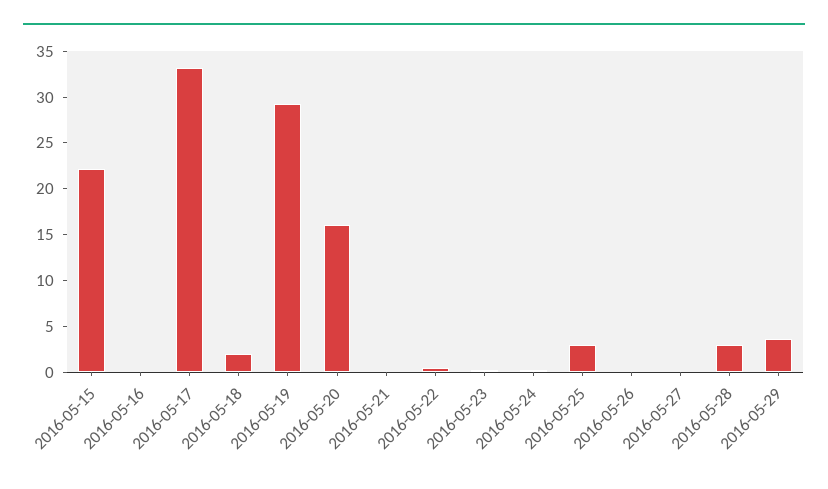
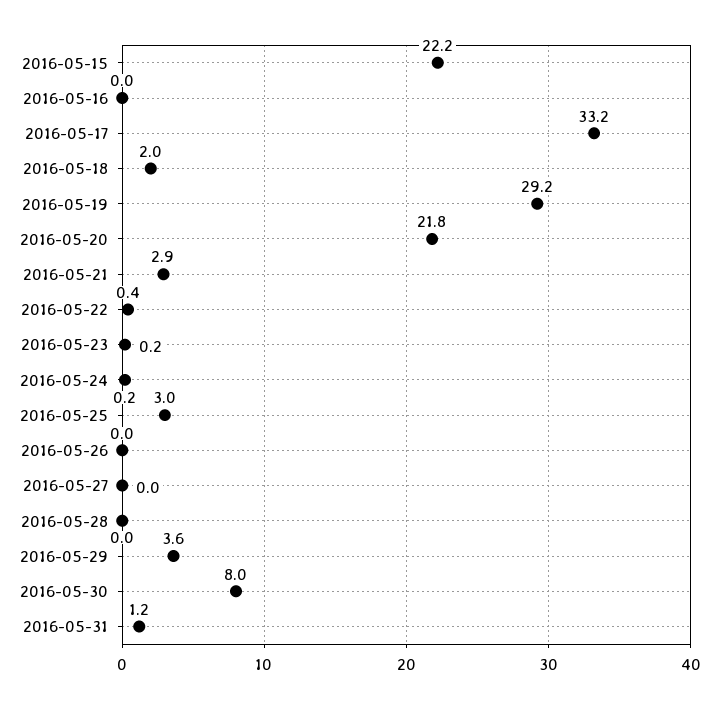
2016-05-20: 16 -> 21.8
2016-05-21: 0 -> 2.9
2016-05-28: 3 -> 0
2016-05-30: none -> 8
2016-05-31: none -> 1.2

